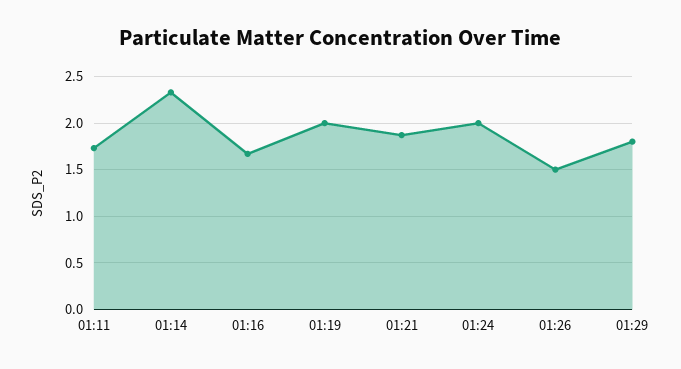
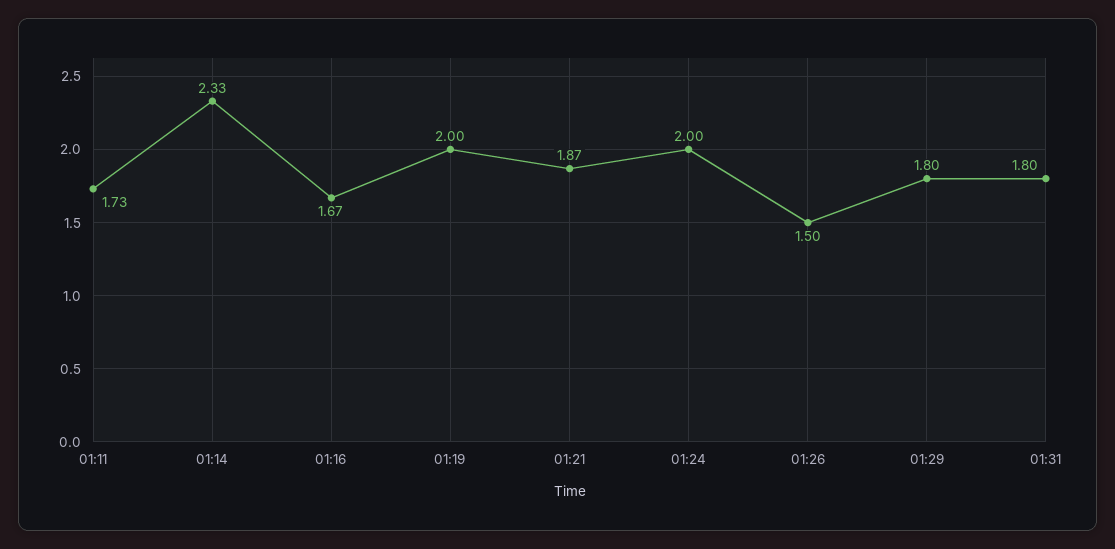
01:31: none -> 1.8

